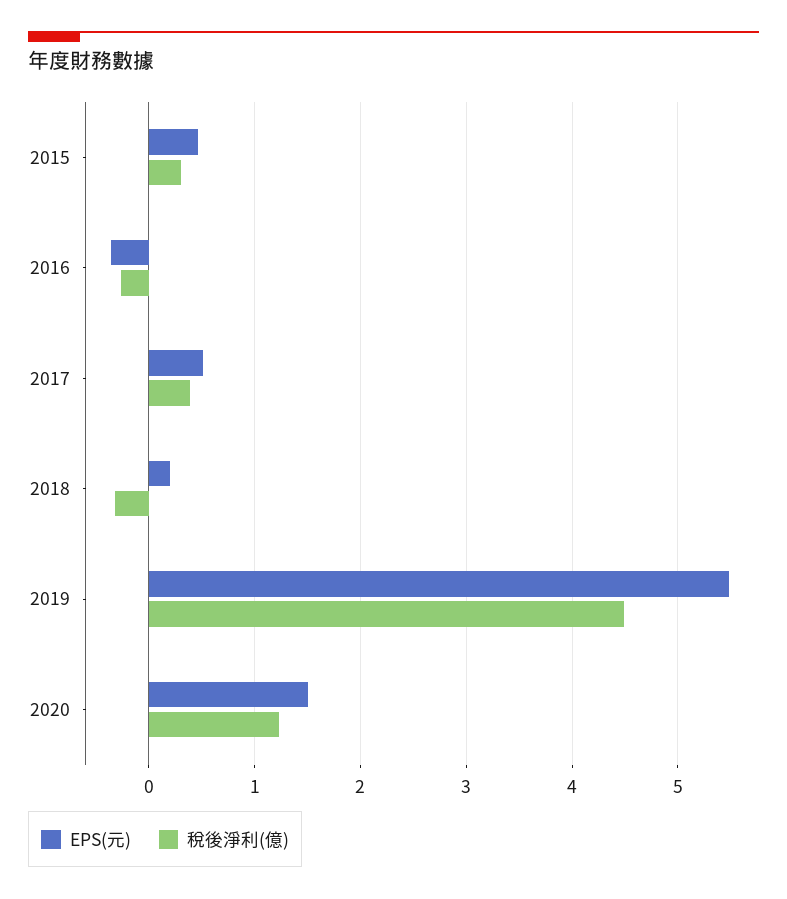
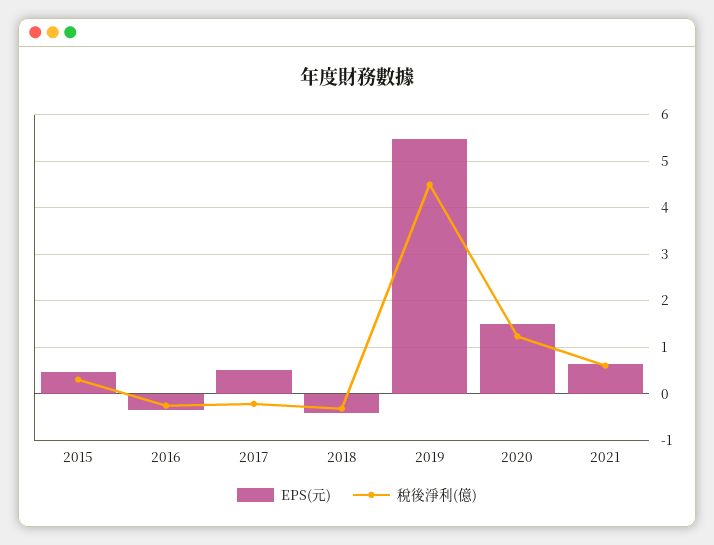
稅後淨利(億), 2017: 0.4 -> -0.2
EPS(元), 2018: 0.2 -> -0.4
EPS(元), 2021: none -> 0.6
稅後淨利(億), 2021: none -> 0.6

